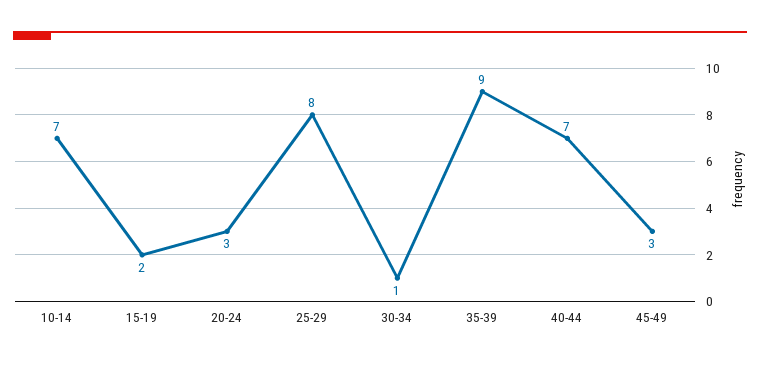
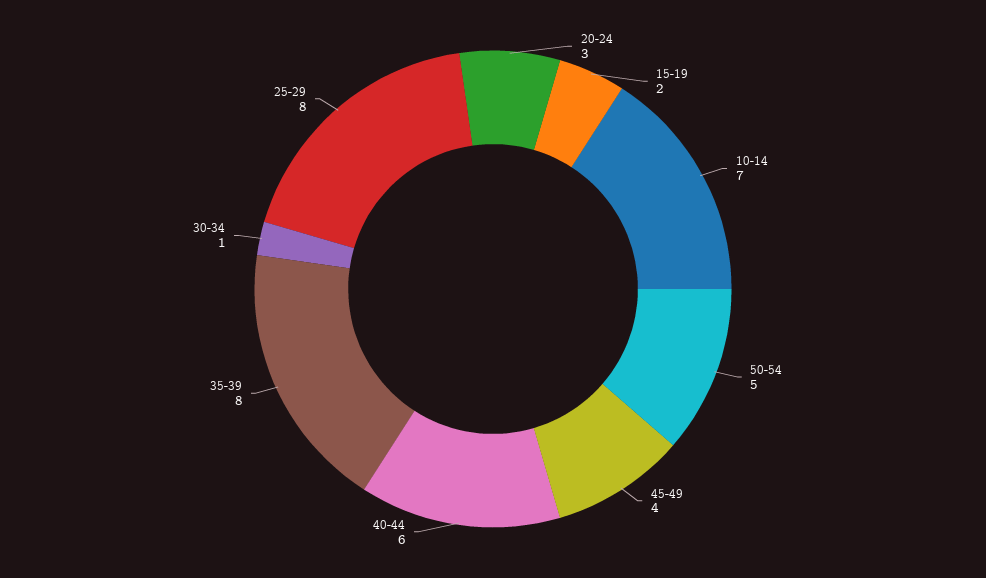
35-39: 9 -> 8
40-44: 7 -> 6
45-49: 3 -> 4
50-54: none -> 5

